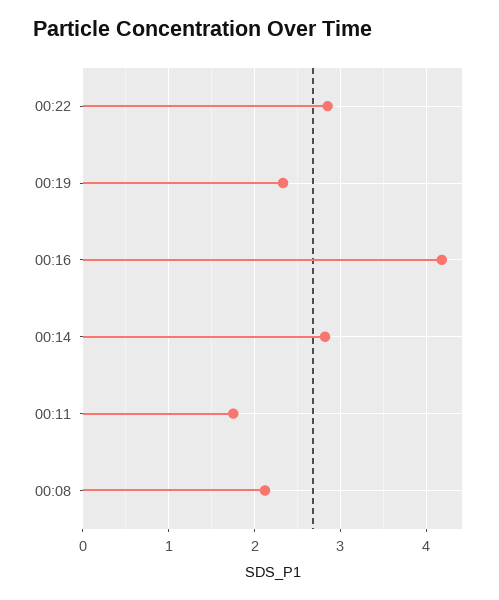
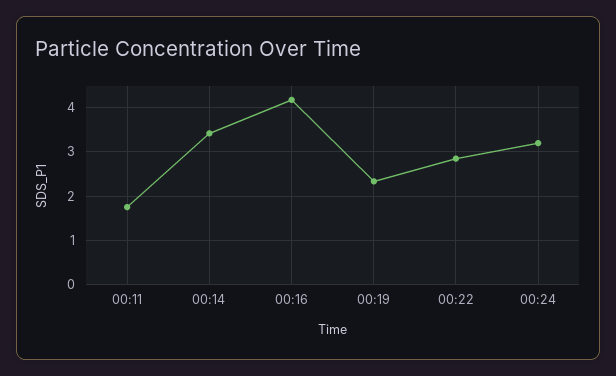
00:14: 2.8 -> 3.4
00:08: 2.1 -> none
00:24: none -> 3.2

